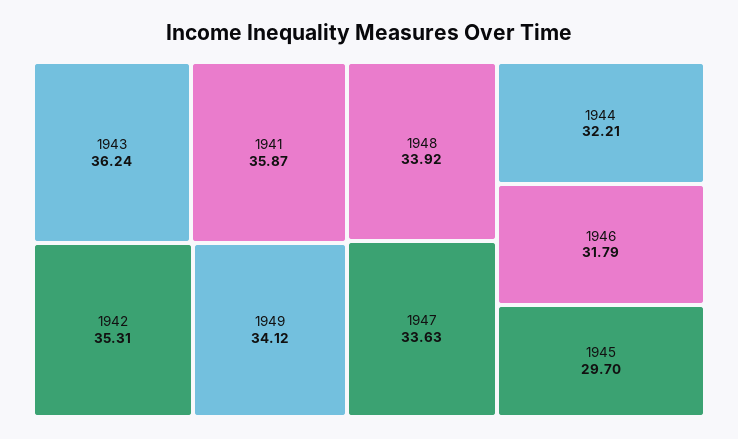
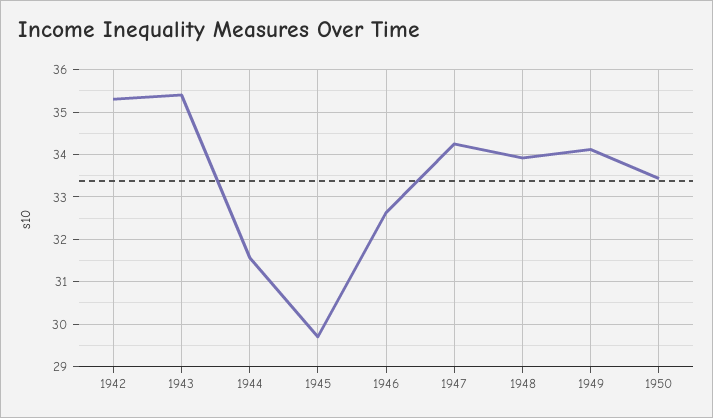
1943: 36.24 -> 35.4
1941: 35.87 -> none
1947: 33.63 -> 34.2
1944: 32.21 -> 31.6
1946: 31.79 -> 32.6
1950: none -> 33.4

